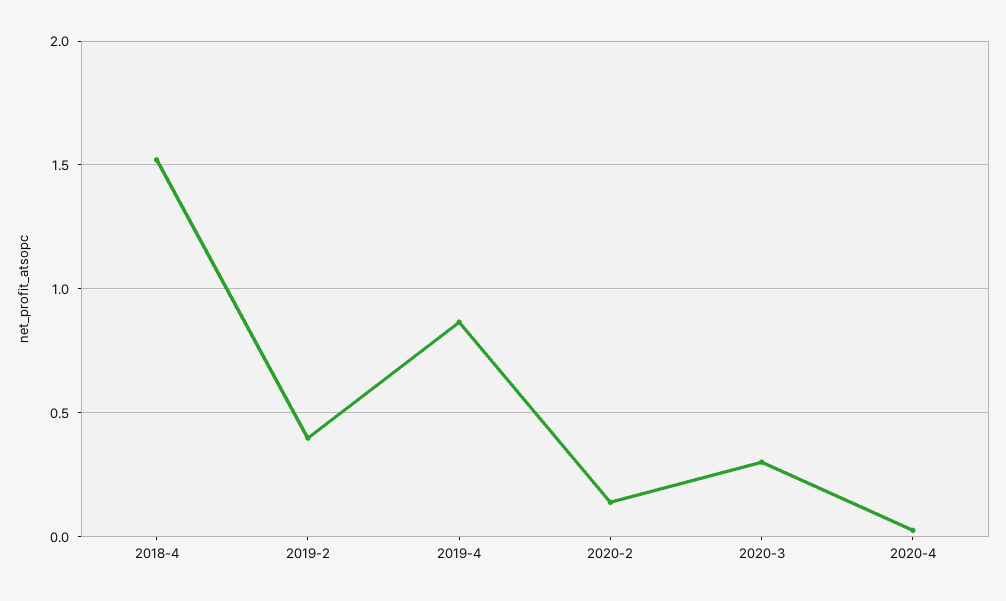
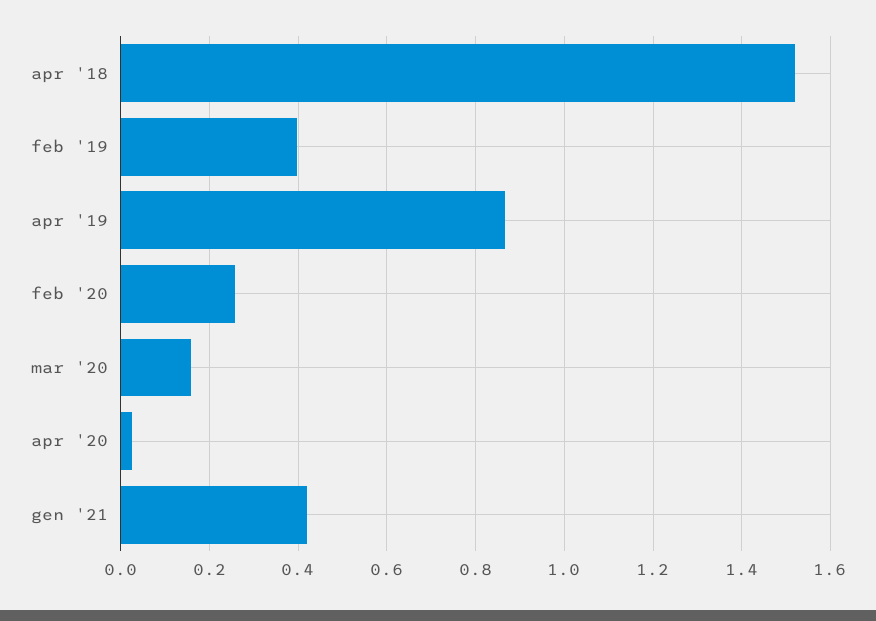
2020-2: 0.15 -> 0.26
2020-3: 0.3 -> 0.16
gen '21: none -> 0.42

